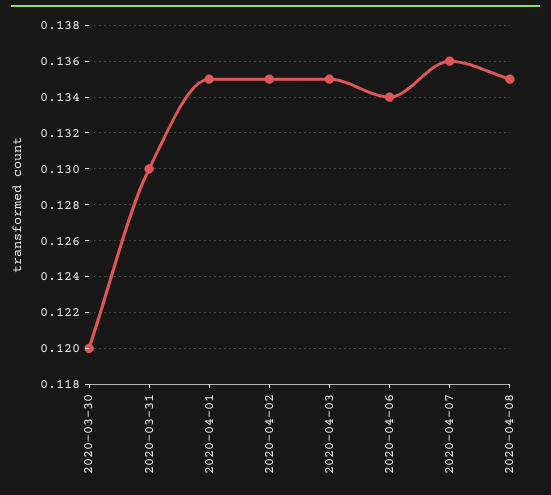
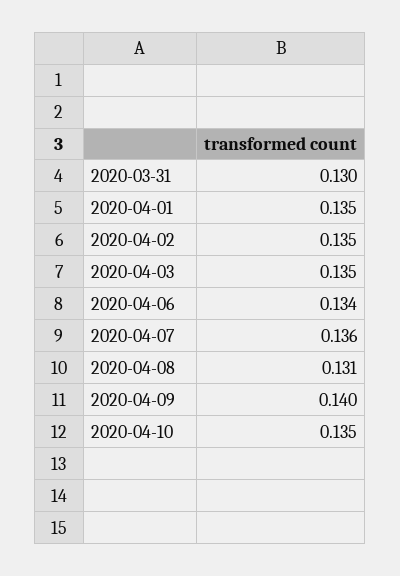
2020-03-30: 0.12 -> none
2020-04-08: 0.135 -> 0.131
2020-04-09: none -> 0.14
2020-04-10: none -> 0.135

